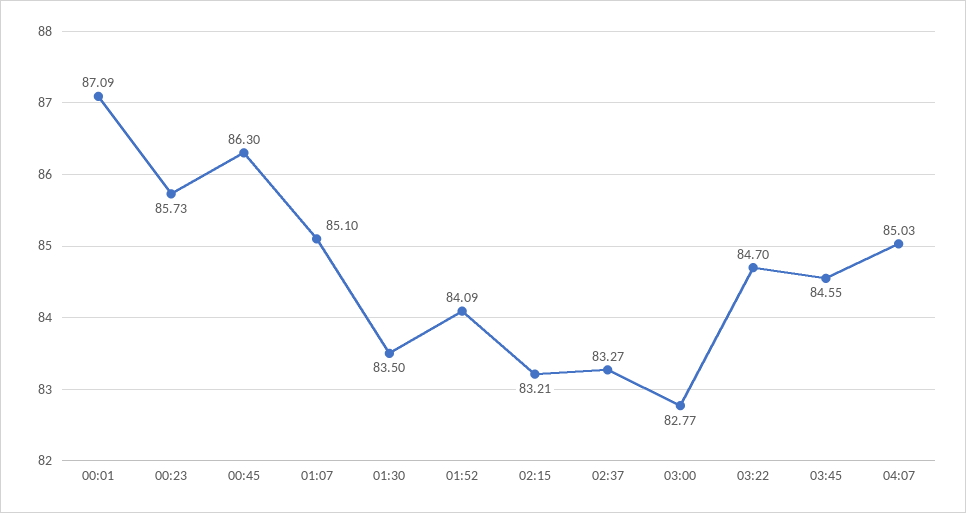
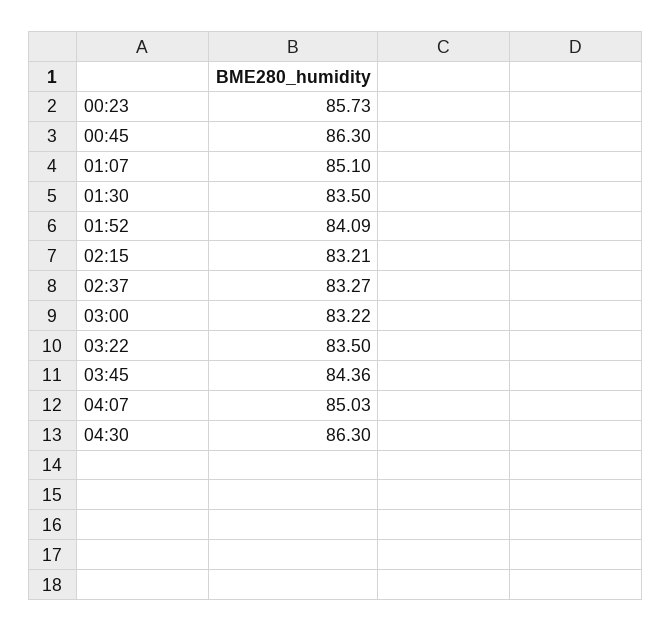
00:01: 87.09 -> none
03:00: 82.77 -> 83.22
03:22: 84.7 -> 83.5
03:45: 84.55 -> 84.36
04:30: none -> 86.3

